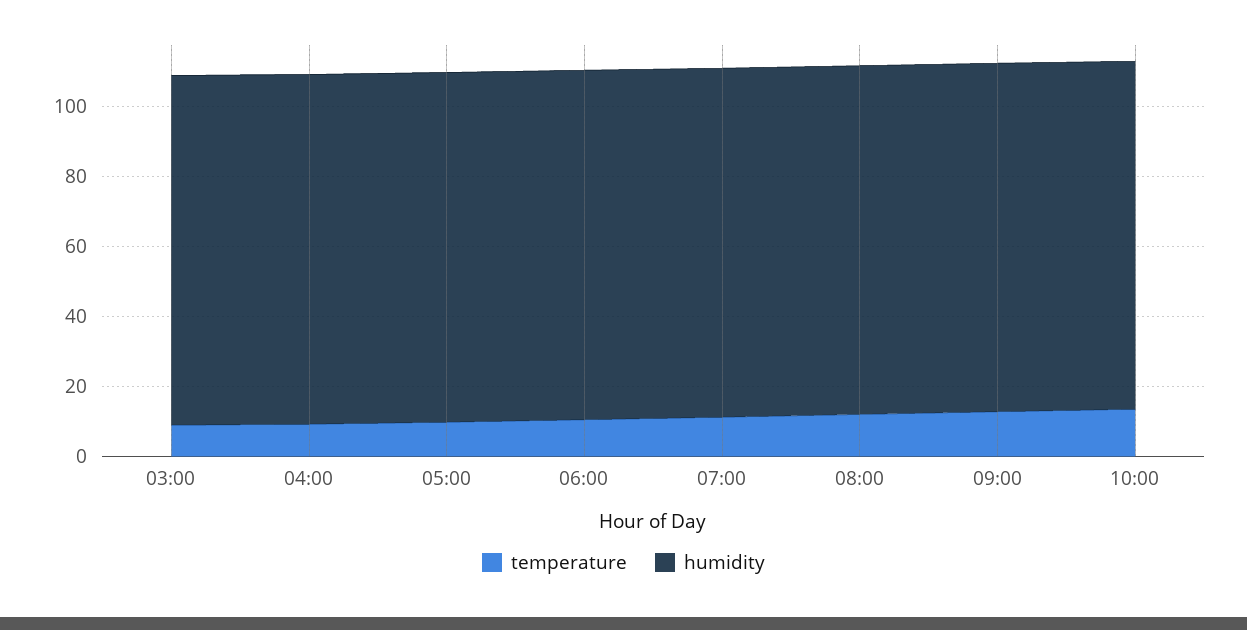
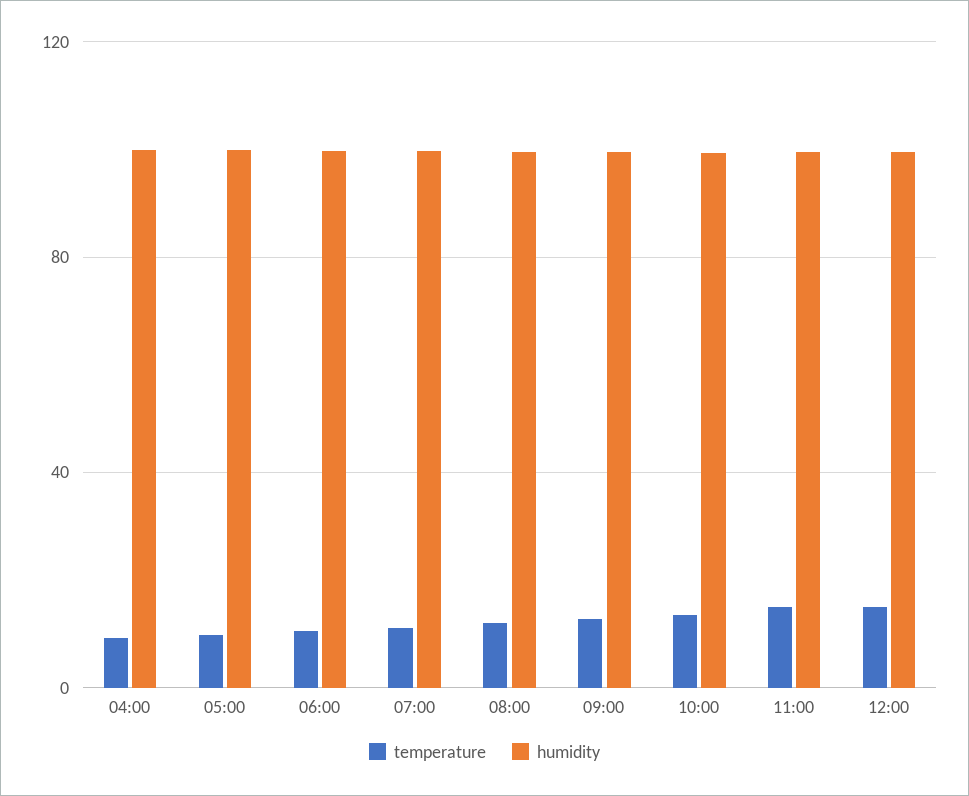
temperature, 03:00: 10 -> none
humidity, 03:00: 100 -> none
temperature, 11:00: none -> 15
humidity, 11:00: none -> 100
temperature, 12:00: none -> 15
humidity, 12:00: none -> 100

